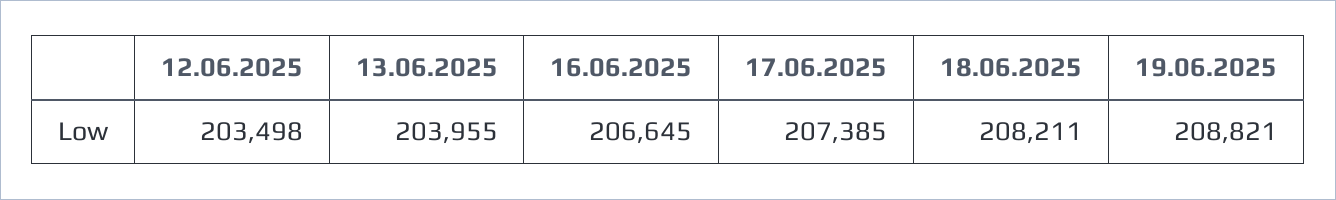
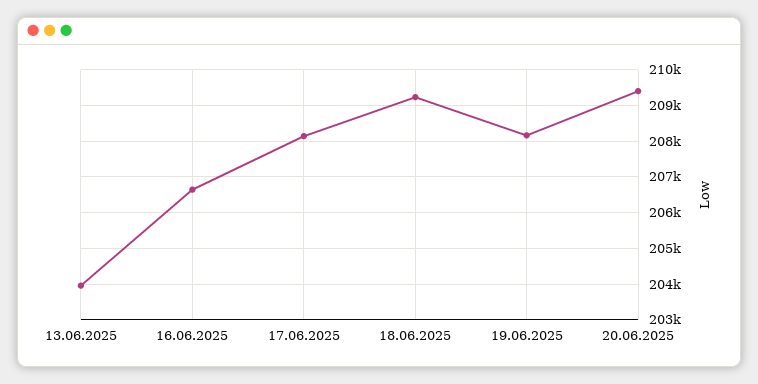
12.06.2025: 203498 -> none
17.06.2025: 207385 -> 208200
18.06.2025: 208211 -> 209200
19.06.2025: 208821 -> 208200
20.06.2025: none -> 209400

